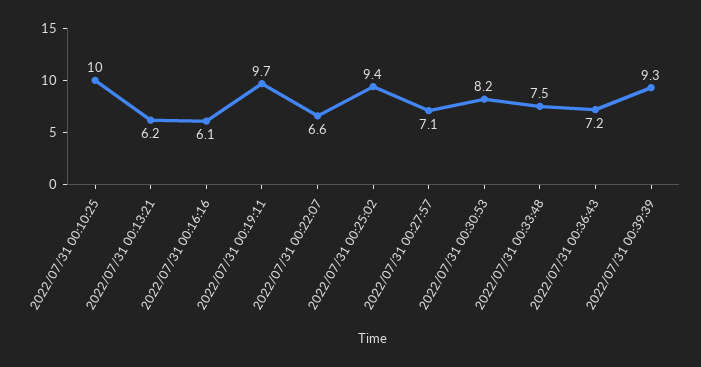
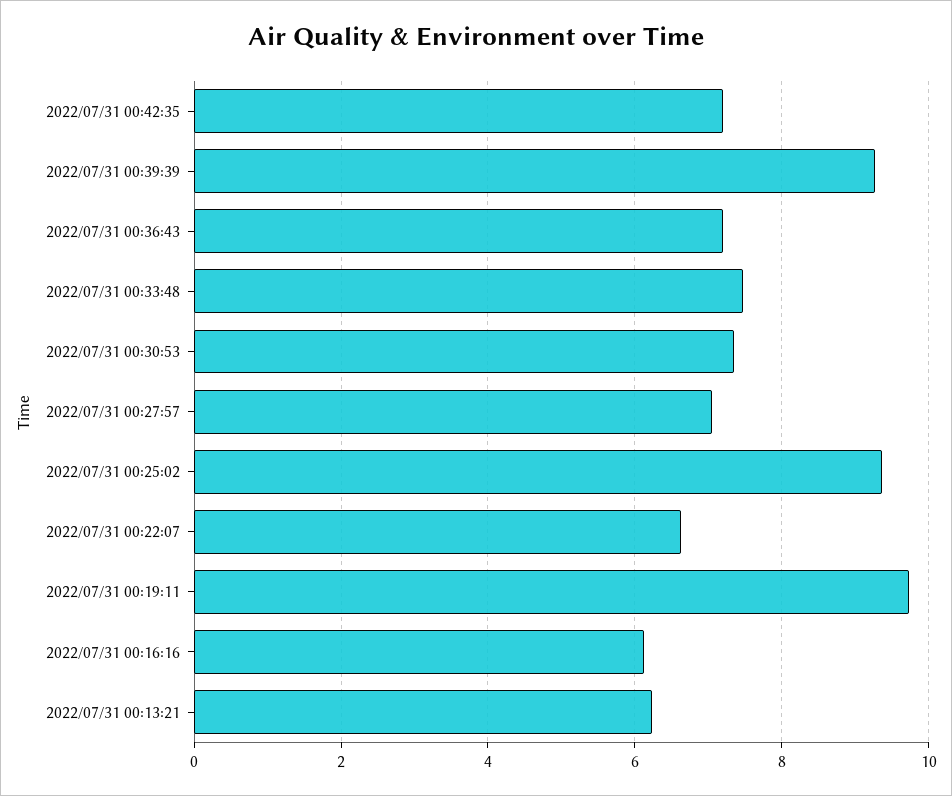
2022/07/31 00:10:25: 10 -> none
2022/07/31 00:30:53: 8.2 -> 7.4
2022/07/31 00:42:35: none -> 7.2

